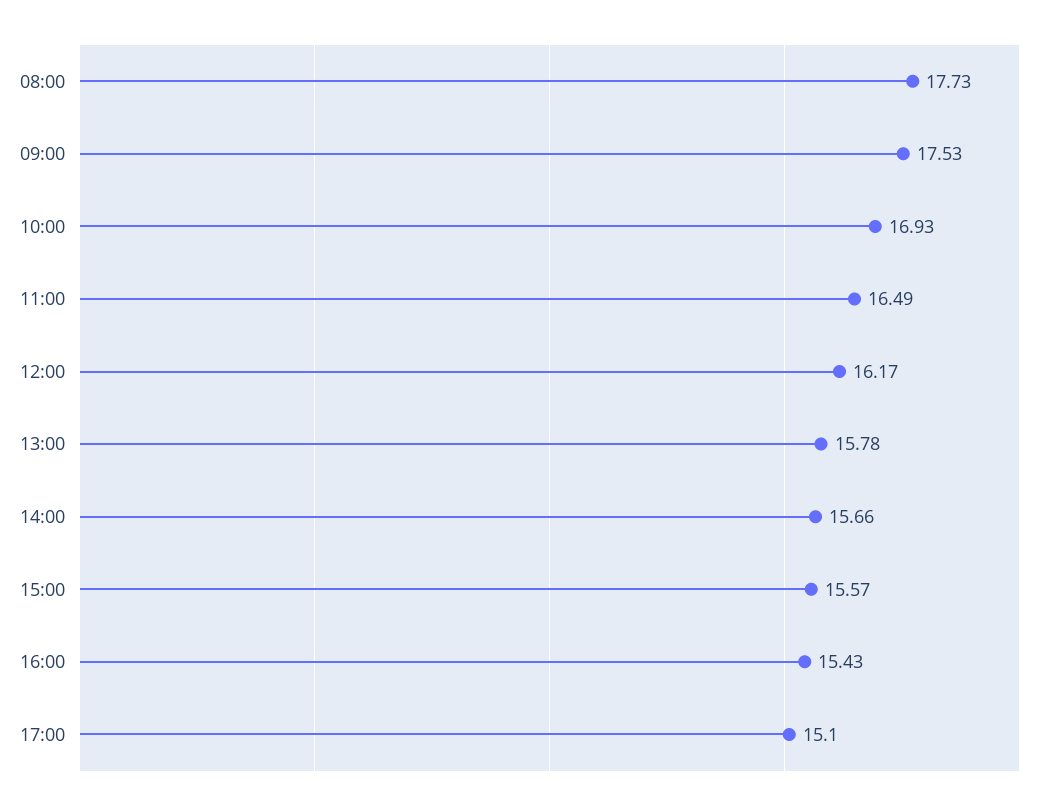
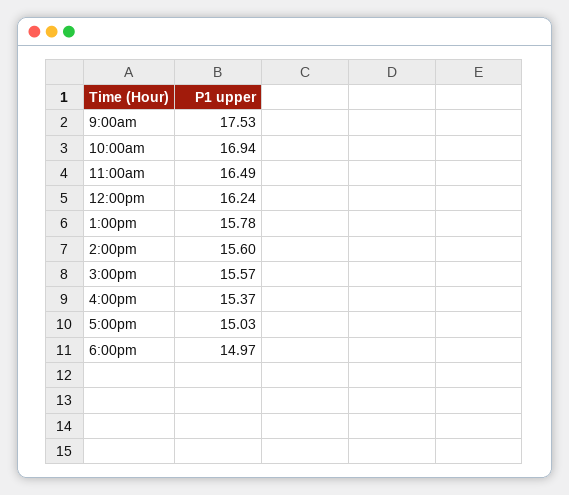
08:00: 17.73 -> none
10:00: 16.93 -> 16.94
12:00: 16.17 -> 16.24
14:00: 15.66 -> 15.6
16:00: 15.43 -> 15.37
17:00: 15.1 -> 15.03
6:00pm: none -> 14.97

